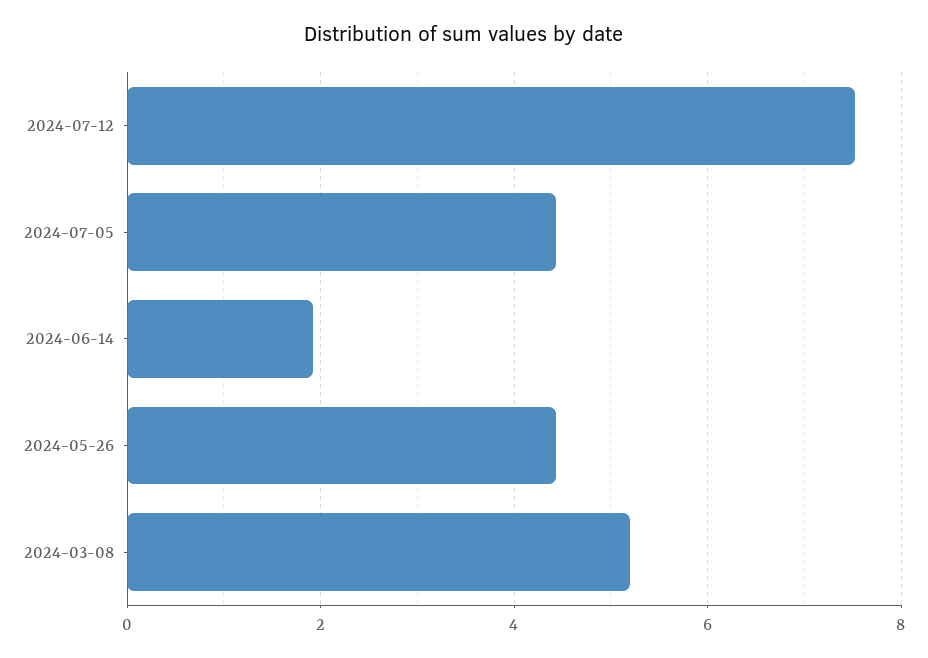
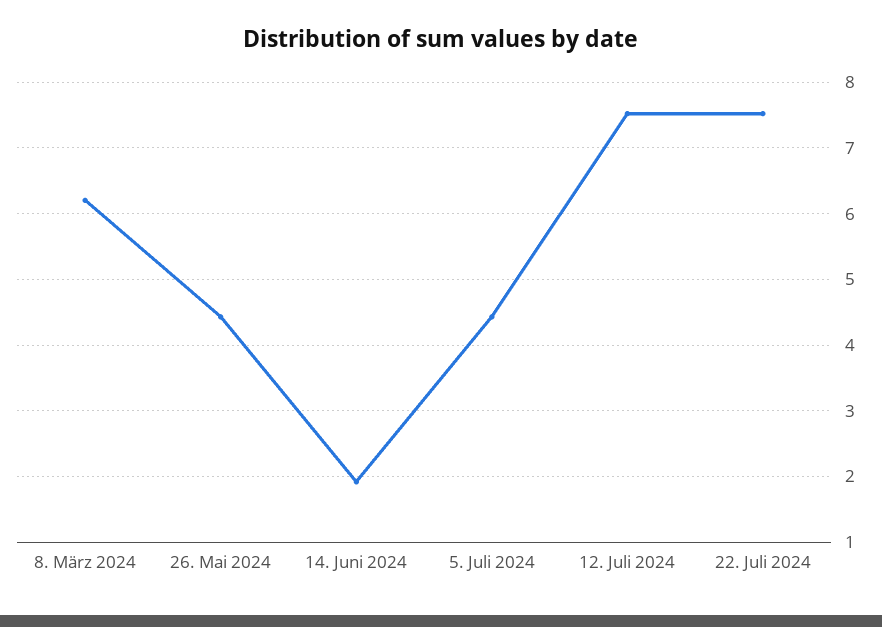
2024-03-08: 5.2 -> 6.2
22. Juli 2024: none -> 7.5

